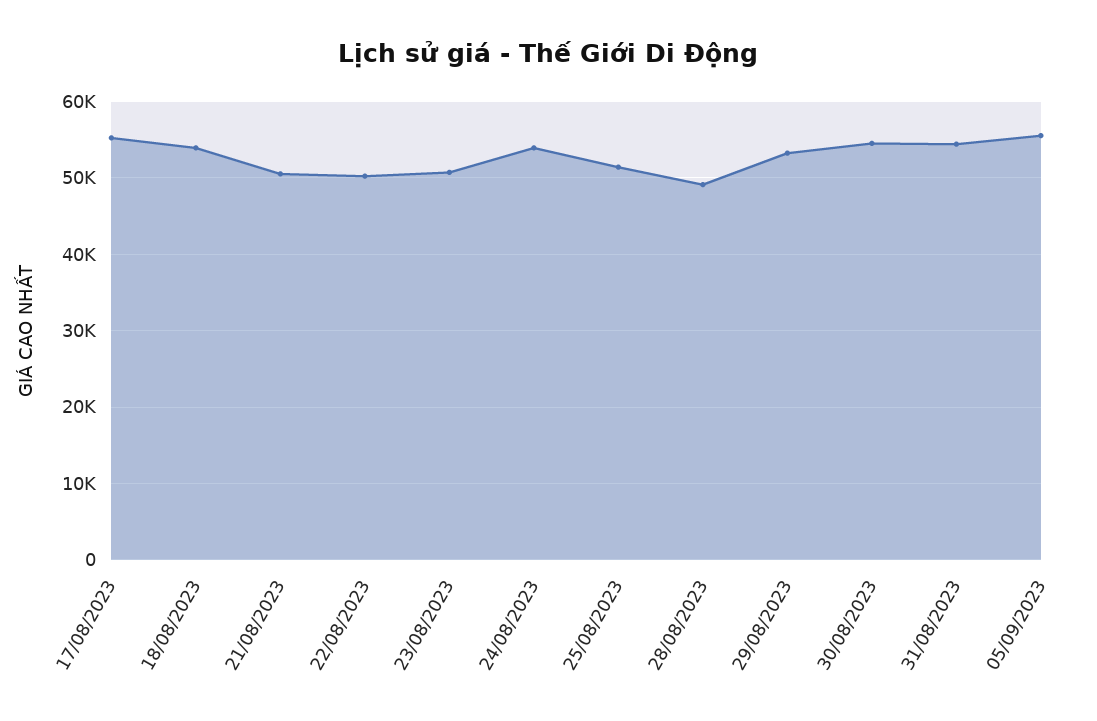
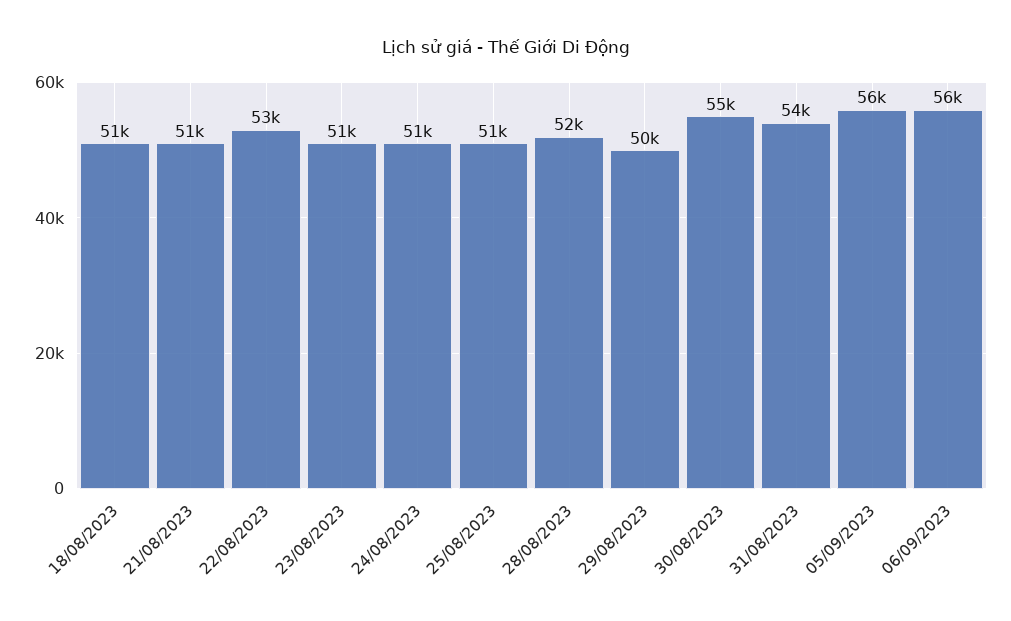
17/08/2023: 55000 -> none
18/08/2023: 54000 -> 51000
22/08/2023: 50000 -> 53000
24/08/2023: 54000 -> 51000
28/08/2023: 49000 -> 52000
29/08/2023: 53000 -> 50000
06/09/2023: none -> 56000

